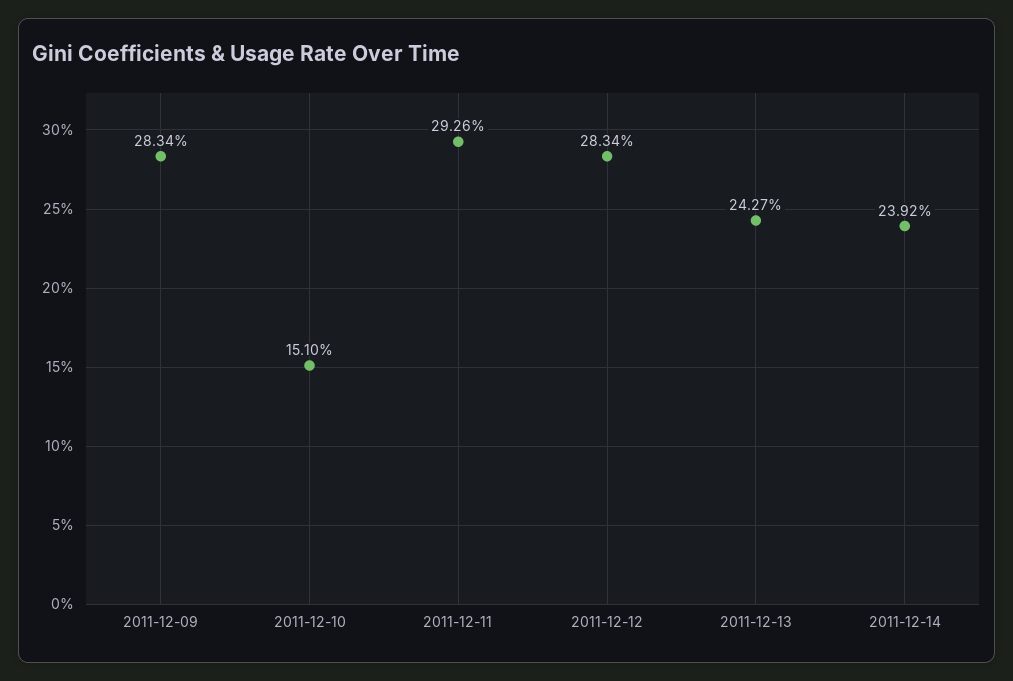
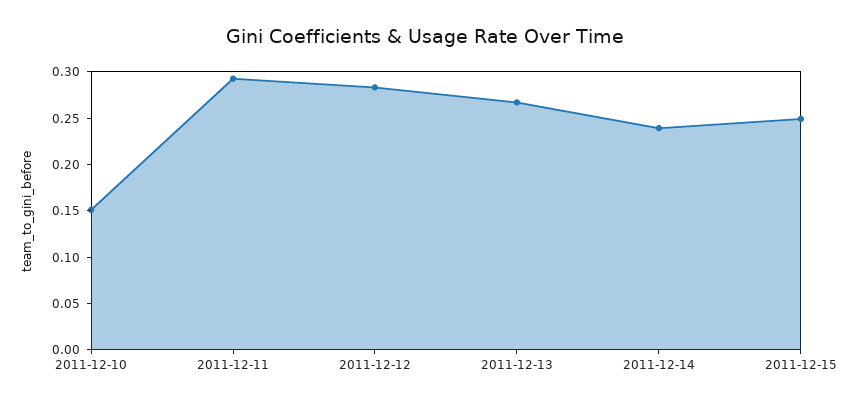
2011-12-09: 0.2834 -> none
2011-12-13: 0.2427 -> 0.27
2011-12-15: none -> 0.25

